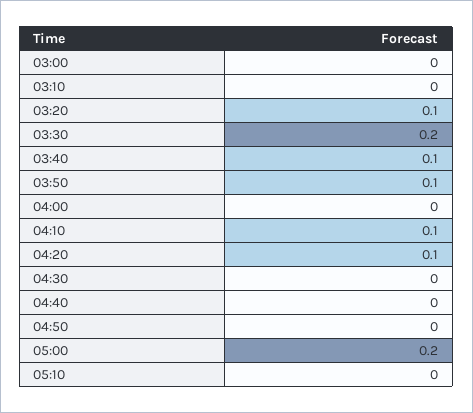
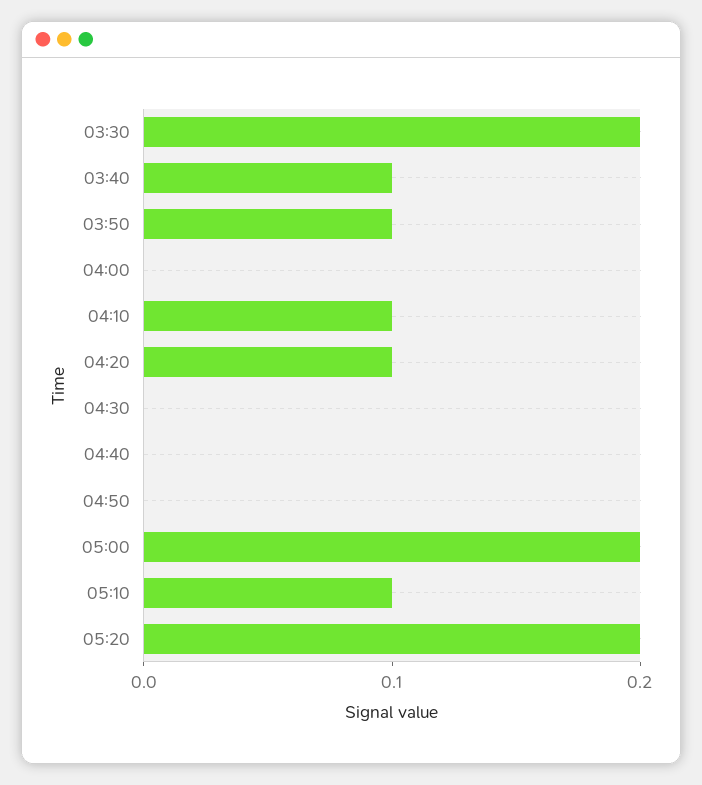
03:00: 0 -> none
03:10: 0 -> none
03:20: 0.1 -> none
05:10: 0 -> 0.1
05:20: none -> 0.2

